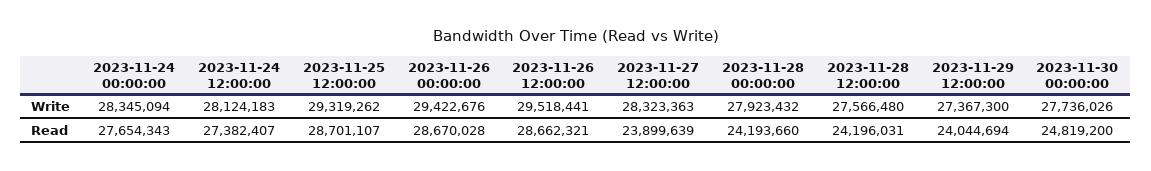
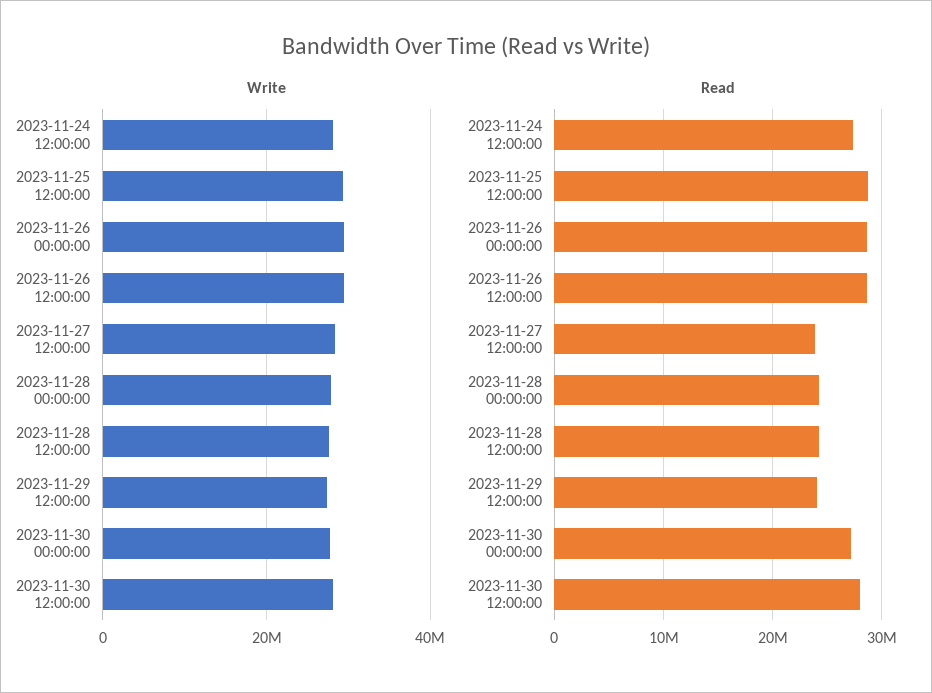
Write, 2023-11-24 00:00:00: 28345094 -> none
Read, 2023-11-24 00:00:00: 27654343 -> none
Read, 2023-11-30 00:00:00: 24819200 -> 27000000
Write, 2023-11-30 12:00:00: none -> 28000000
Read, 2023-11-30 12:00:00: none -> 28000000

